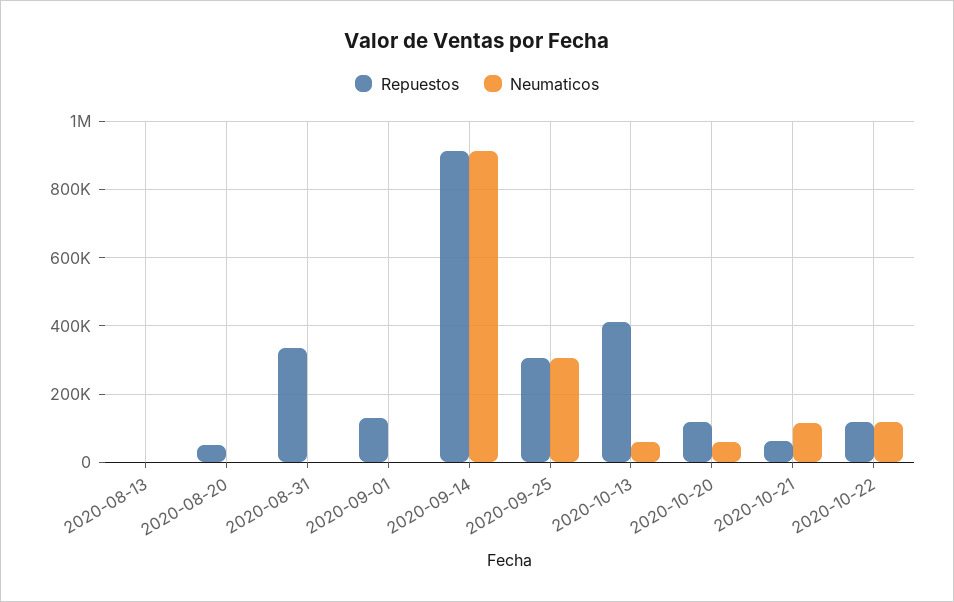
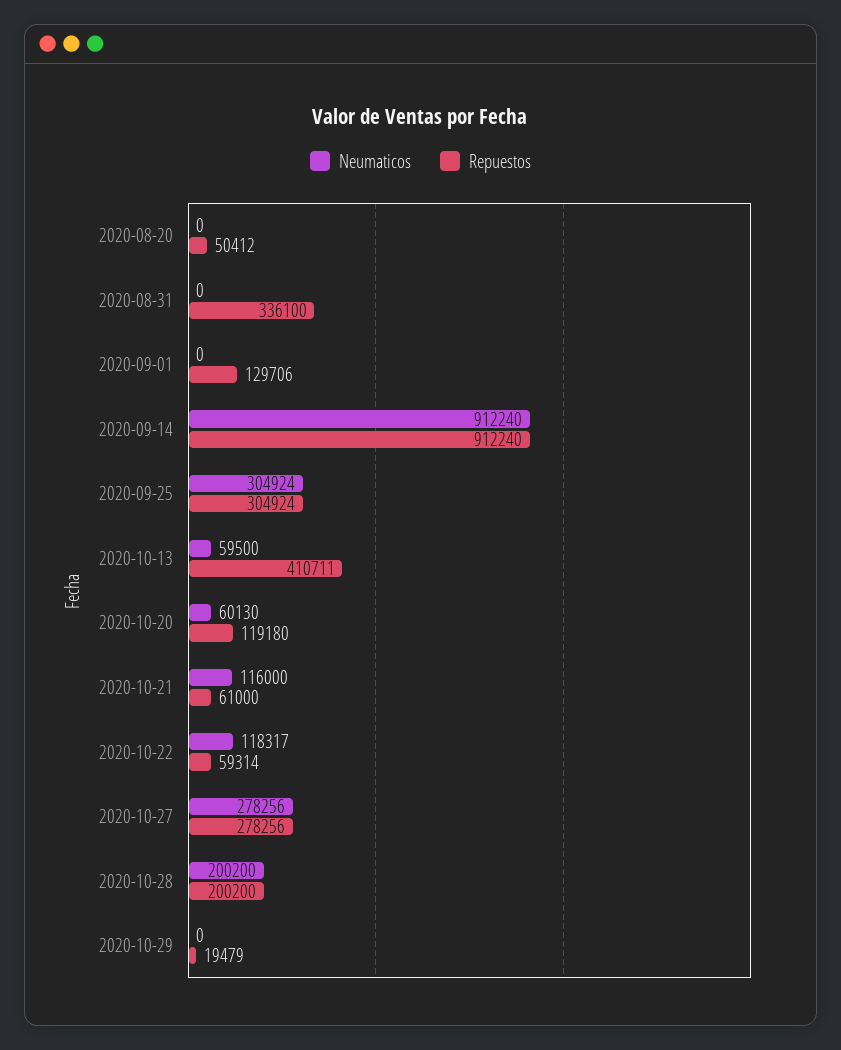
Repuestos, 2020-08-13: 0 -> none
Neumaticos, 2020-08-13: 0 -> none
Repuestos, 2020-10-22: 120000 -> 59314
Neumaticos, 2020-10-27: none -> 278256
Repuestos, 2020-10-27: none -> 278256
Neumaticos, 2020-10-28: none -> 200200
Repuestos, 2020-10-28: none -> 200200
Neumaticos, 2020-10-29: none -> 0
Repuestos, 2020-10-29: none -> 19479

